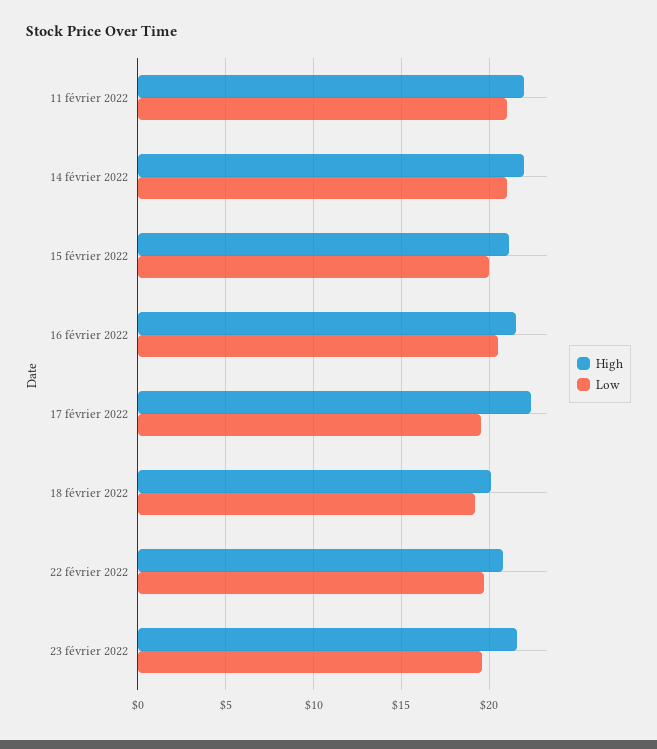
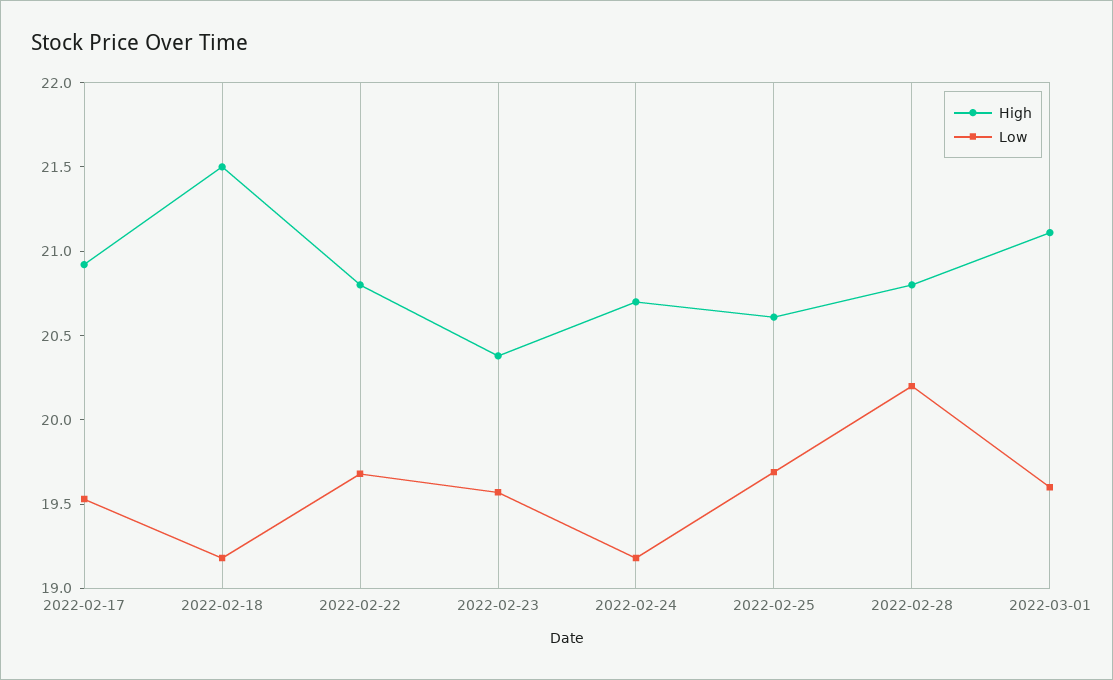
High, 11 février 2022: 22 -> none
Low, 11 février 2022: 21 -> none
High, 14 février 2022: 22 -> none
Low, 14 février 2022: 21 -> none
High, 15 février 2022: 21 -> none
Low, 15 février 2022: 20 -> none
High, 16 février 2022: 21.5 -> none
Low, 16 février 2022: 20.5 -> none
High, 17 février 2022: 22.5 -> 20.9
High, 18 février 2022: 20 -> 21.5
High, 23 février 2022: 21.5 -> 20.4
High, 2022-02-24: none -> 20.7
Low, 2022-02-24: none -> 19.2
High, 2022-02-25: none -> 20.6
Low, 2022-02-25: none -> 19.7
High, 2022-02-28: none -> 20.8
Low, 2022-02-28: none -> 20.2
High, 2022-03-01: none -> 21.1
Low, 2022-03-01: none -> 19.6

